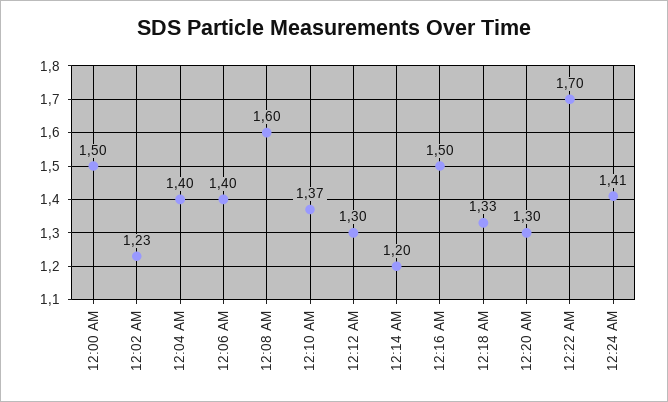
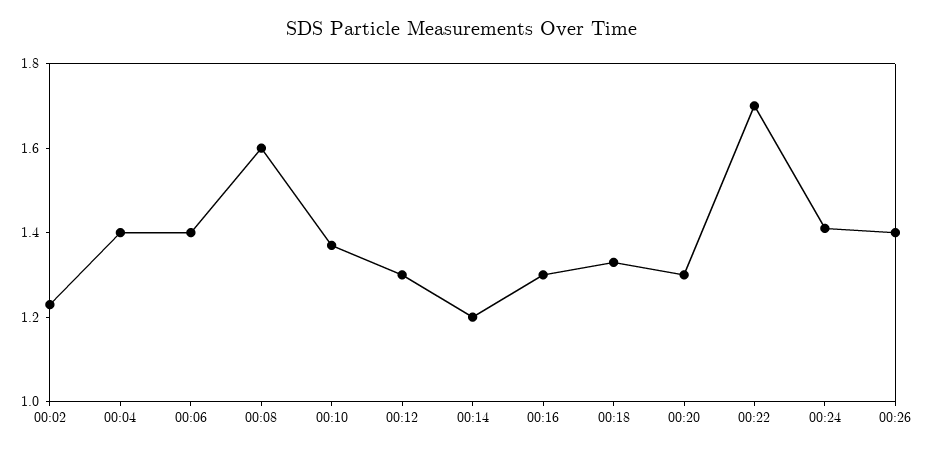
12:00 AM: 1.5 -> none
12:16 AM: 1.5 -> 1.3
00:26: none -> 1.4

